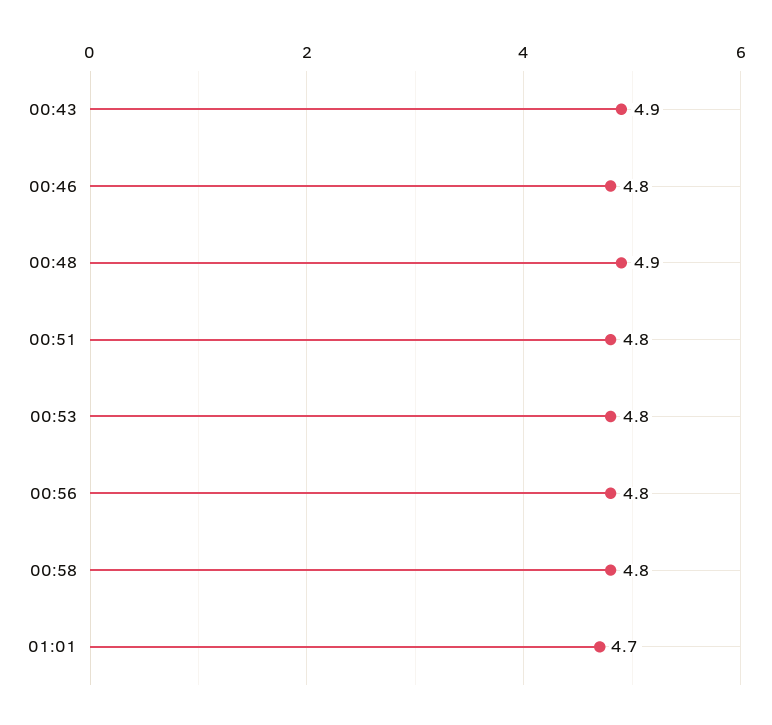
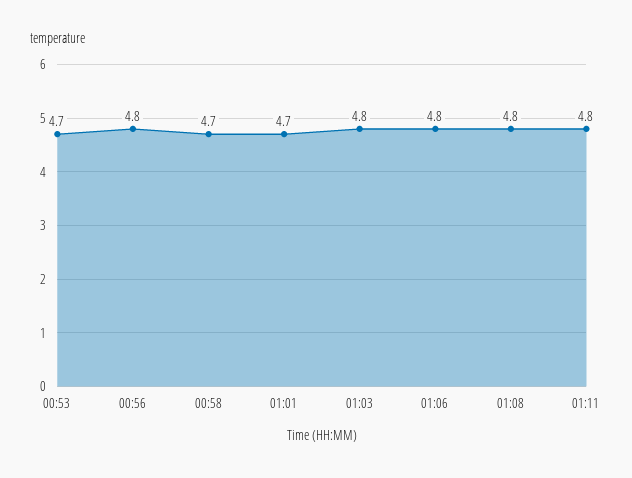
00:43: 4.9 -> none
00:46: 4.8 -> none
00:48: 4.9 -> none
00:51: 4.8 -> none
00:53: 4.8 -> 4.7
00:58: 4.8 -> 4.7
01:03: none -> 4.8
01:06: none -> 4.8
01:08: none -> 4.8
01:11: none -> 4.8

